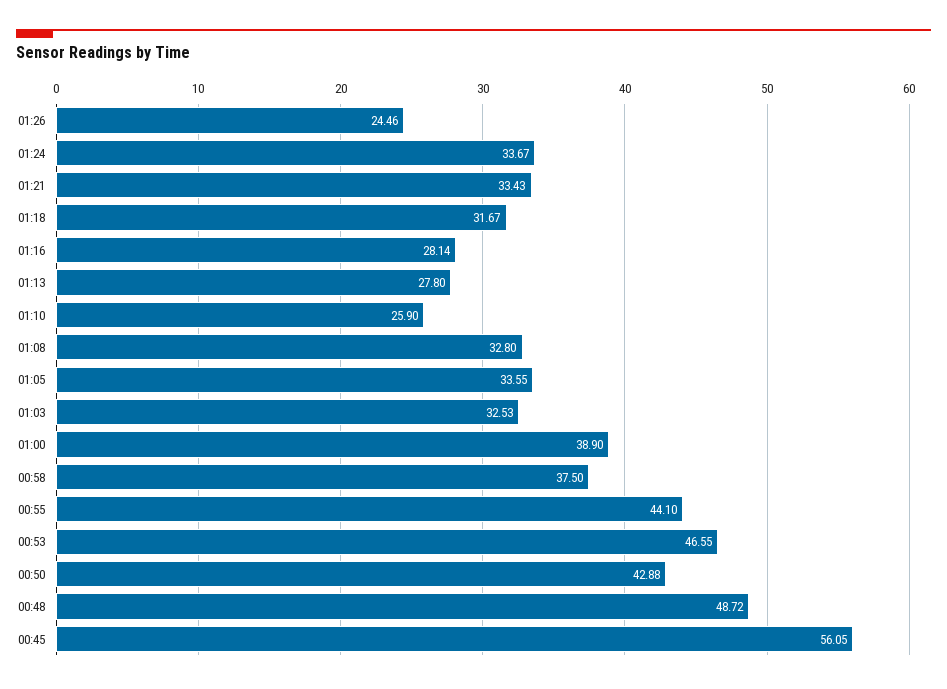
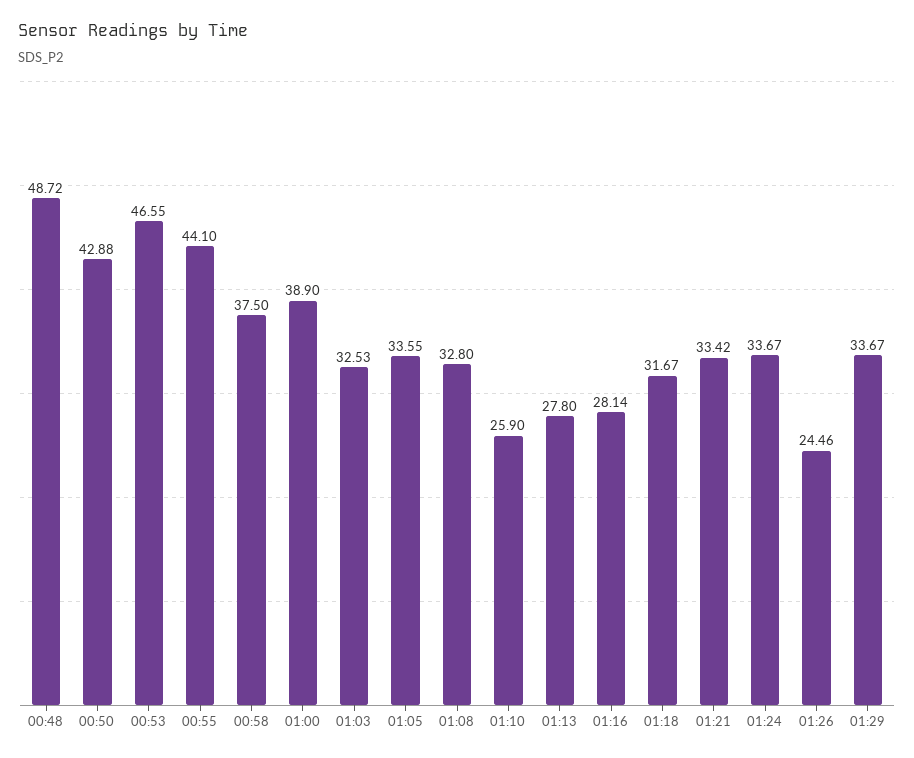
01:21: 33.43 -> 33.42
00:45: 56.05 -> none
01:29: none -> 33.67

